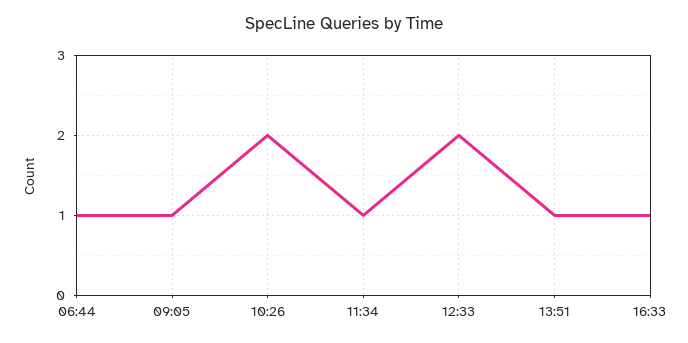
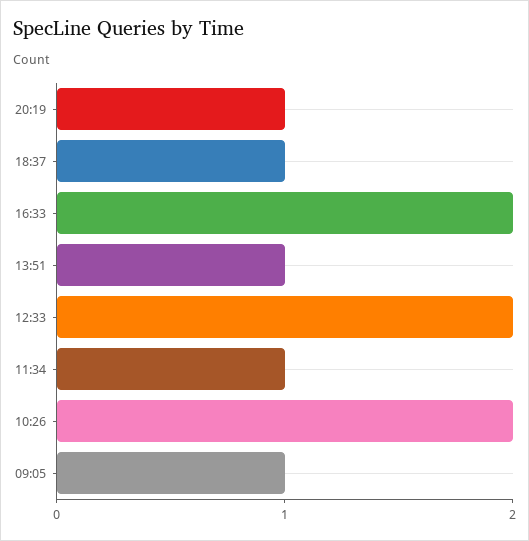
06:44: 1 -> none
16:33: 1 -> 2
20:19: none -> 1
18:37: none -> 1

